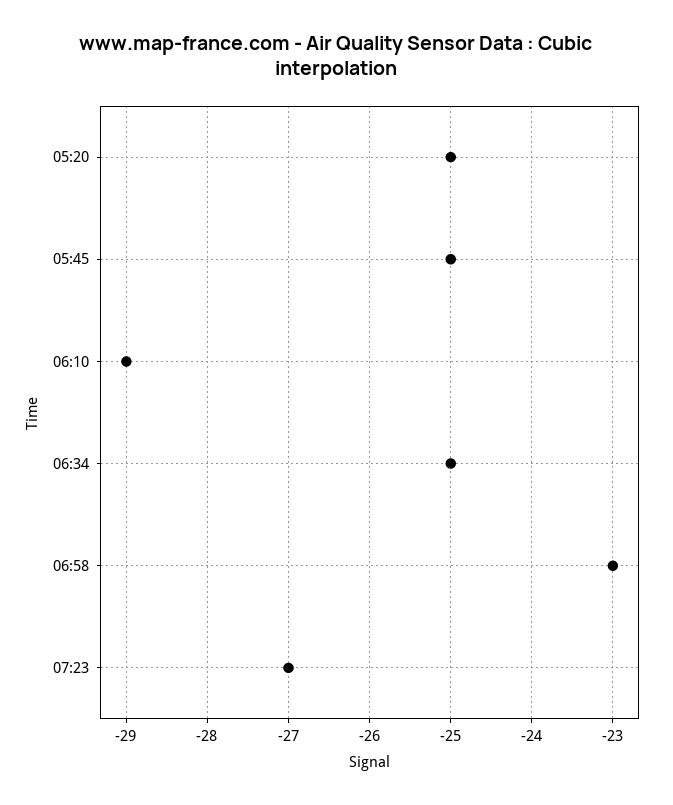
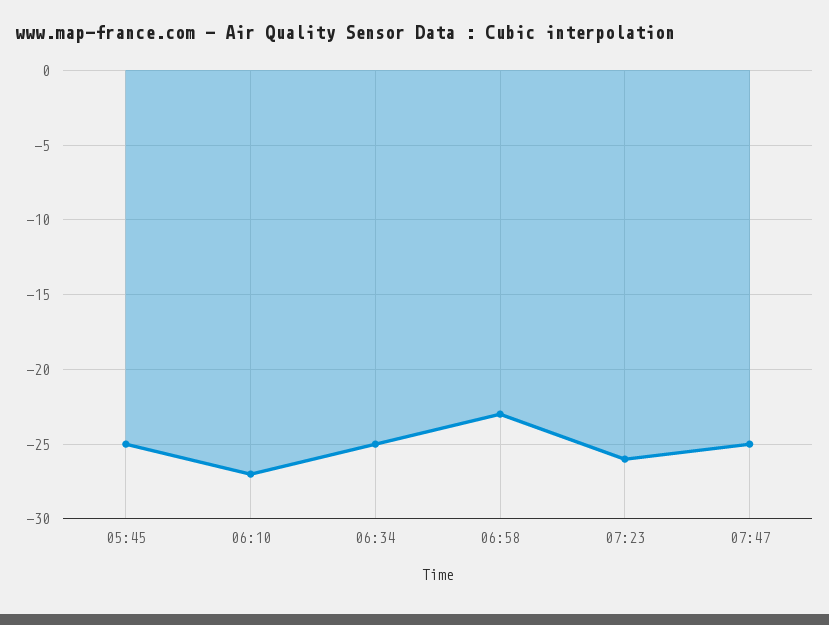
05:20: -25 -> none
06:10: -29 -> -27
07:23: -27 -> -26
07:47: none -> -25

